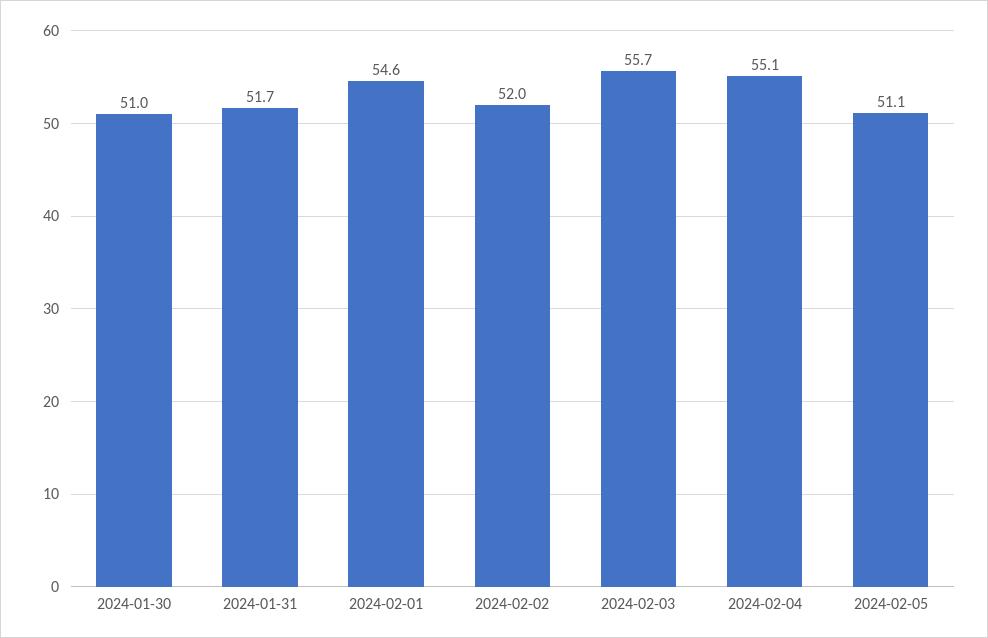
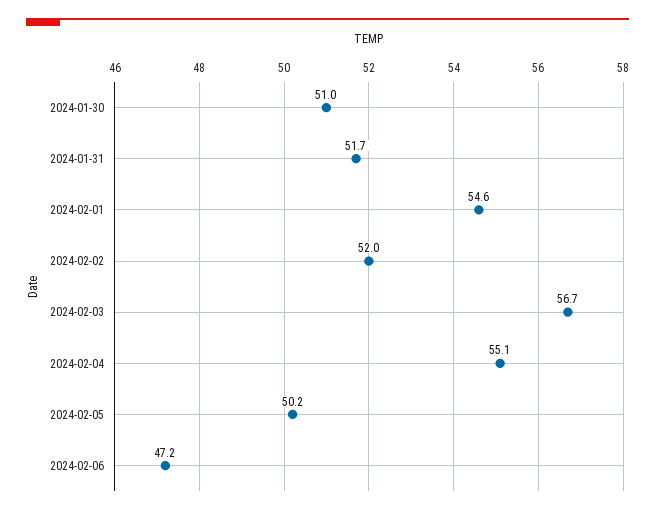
2024-02-03: 55.7 -> 56.7
2024-02-05: 51.1 -> 50.2
2024-02-06: none -> 47.2

